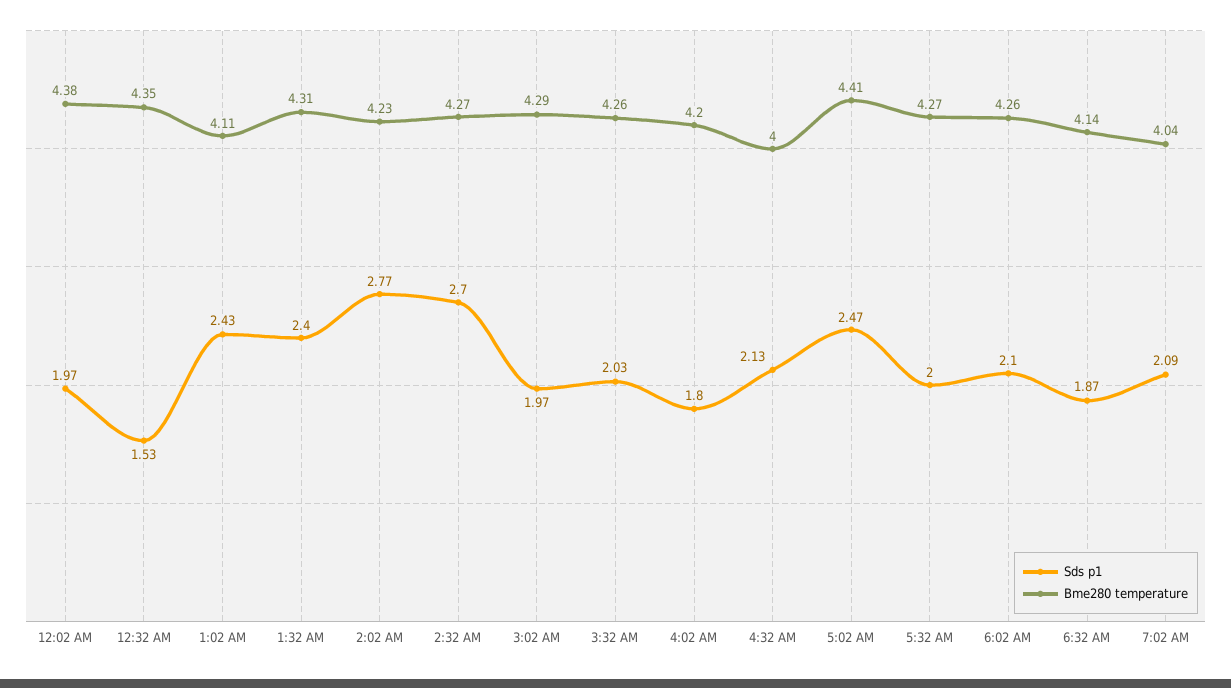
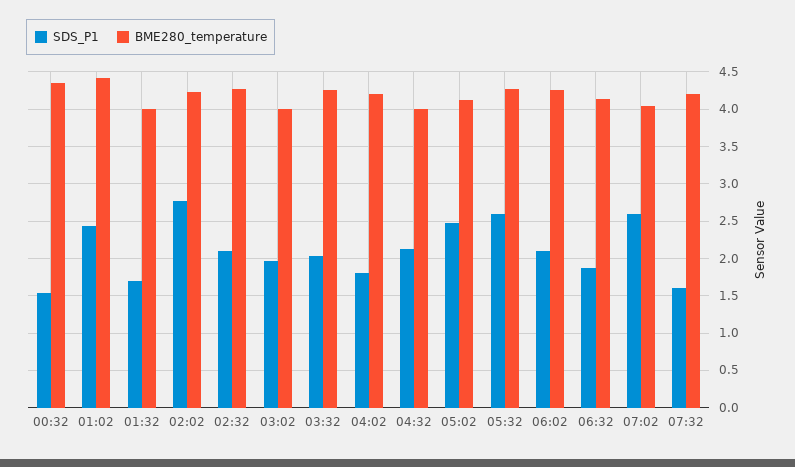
Sds p1, 12:02 AM: 1.97 -> none
Bme280 temperature, 12:02 AM: 4.38 -> none
Bme280 temperature, 1:02 AM: 4.11 -> 4.4
Sds p1, 1:32 AM: 2.4 -> 1.7
Bme280 temperature, 1:32 AM: 4.31 -> 4
Sds p1, 2:32 AM: 2.7 -> 2.1
Bme280 temperature, 3:02 AM: 4.29 -> 4
Bme280 temperature, 5:02 AM: 4.41 -> 4.1
Sds p1, 5:32 AM: 2 -> 2.6
Sds p1, 7:02 AM: 2.09 -> 2.6
Sds p1, 07:32: none -> 1.6
Bme280 temperature, 07:32: none -> 4.2

